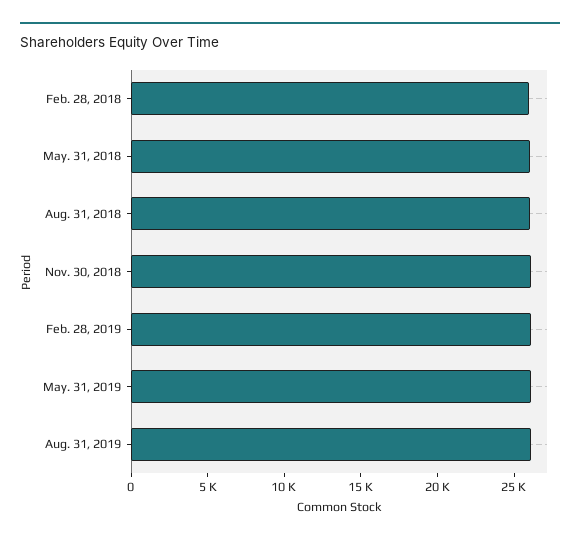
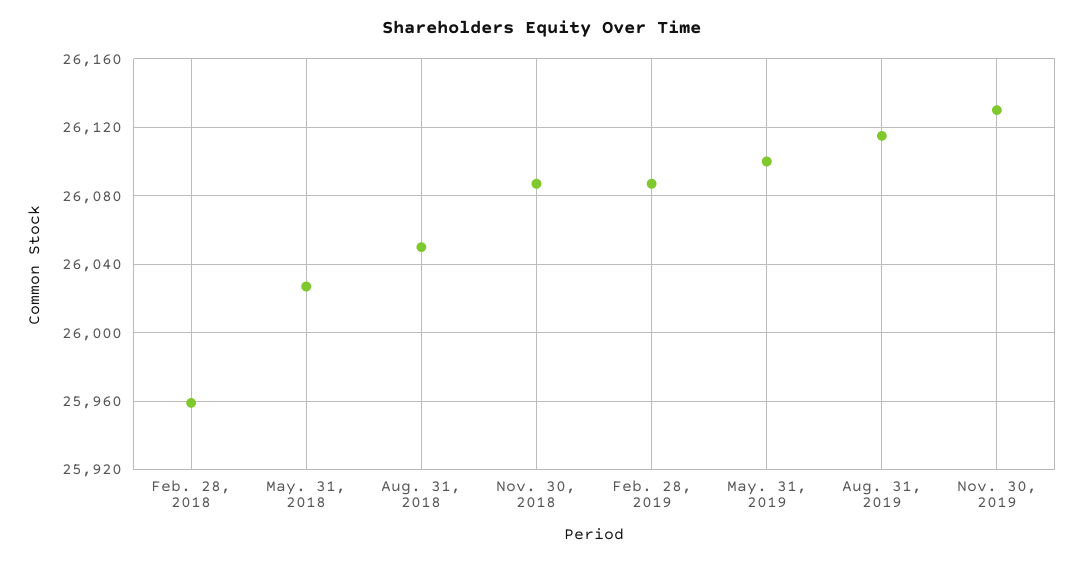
Nov. 30, 2019: none -> 26130

